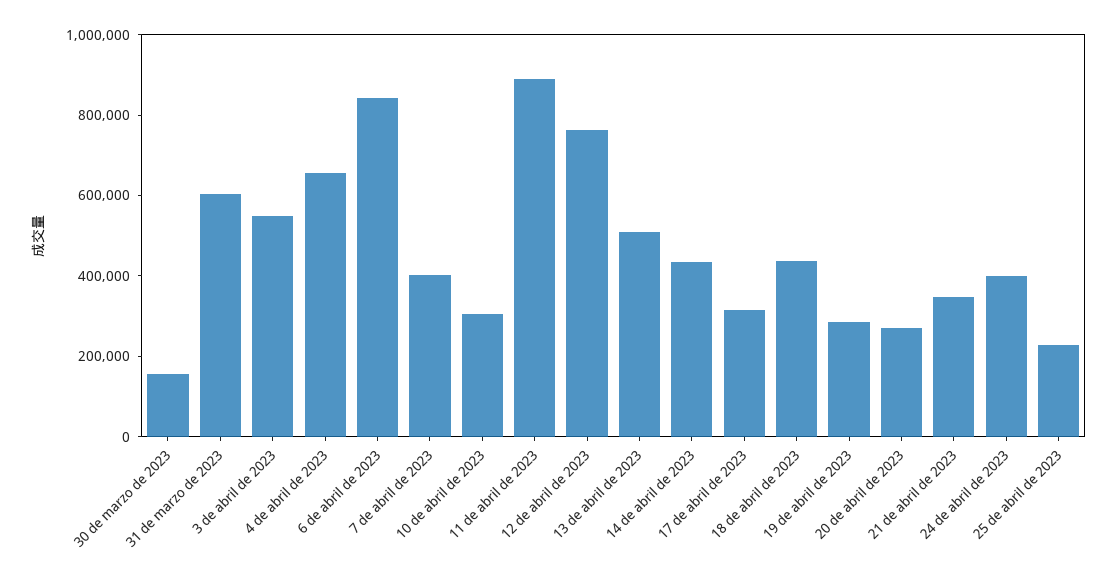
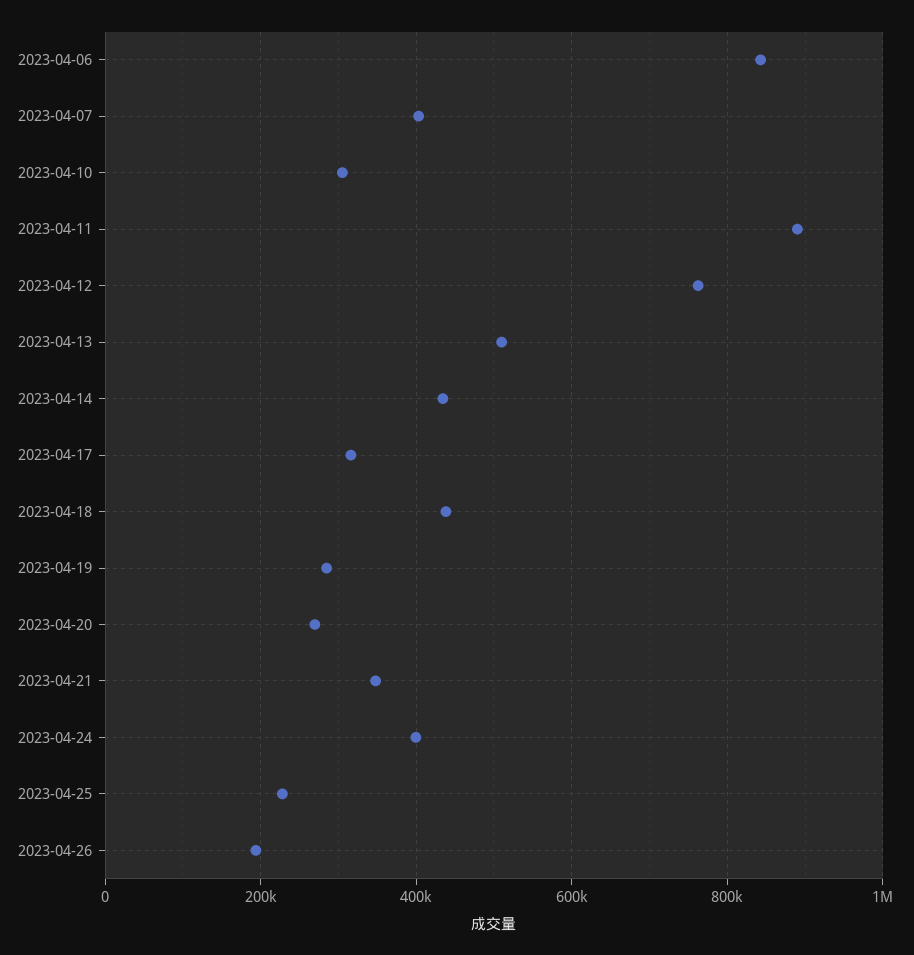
30 de marzo de 2023: 150000 -> none
31 de marzo de 2023: 600000 -> none
3 de abril de 2023: 550000 -> none
4 de abril de 2023: 650000 -> none
2023-04-26: none -> 200000

